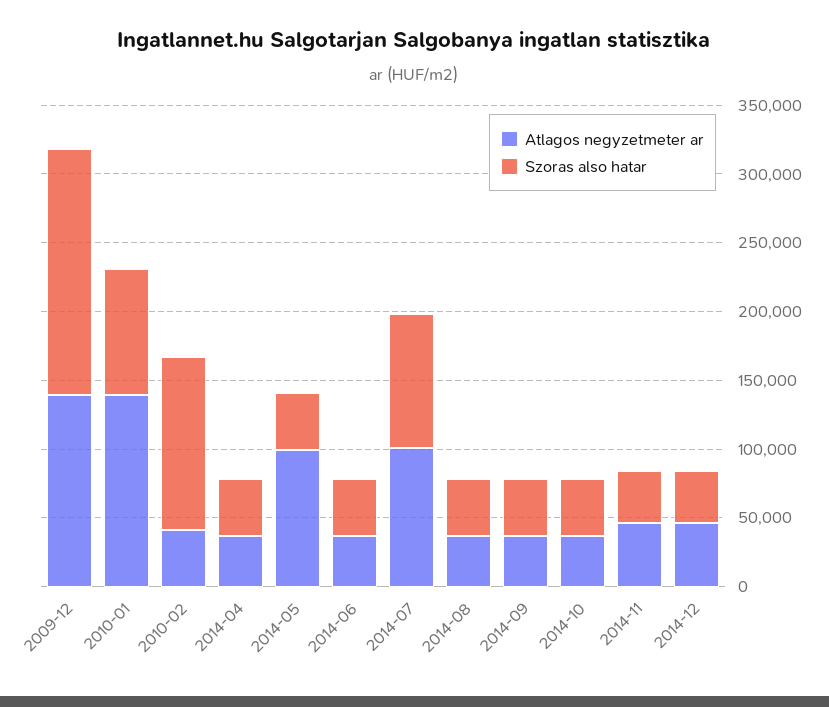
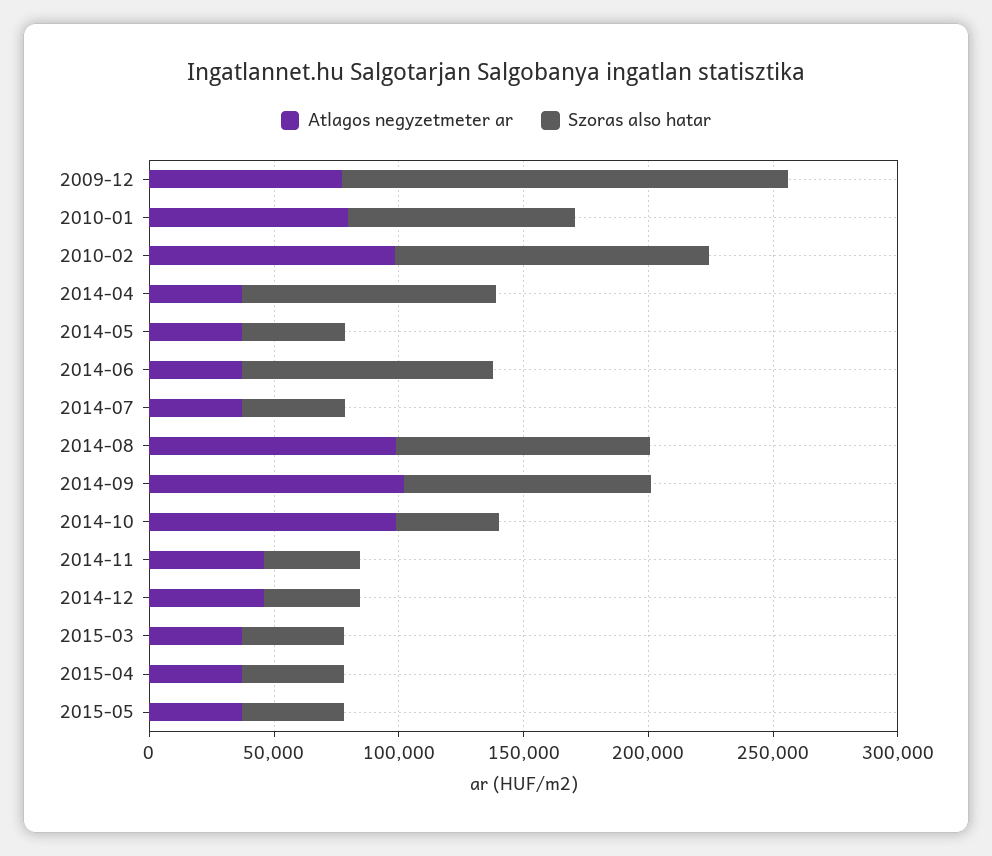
Atlagos negyzetmeter ar, 2009-12: 140000 -> 80000
Atlagos negyzetmeter ar, 2010-01: 140000 -> 80000
Atlagos negyzetmeter ar, 2010-02: 40000 -> 100000
Szoras also hatar, 2014-04: 40000 -> 100000
Atlagos negyzetmeter ar, 2014-05: 100000 -> 40000
Szoras also hatar, 2014-06: 40000 -> 100000
Atlagos negyzetmeter ar, 2014-07: 100000 -> 40000
Szoras also hatar, 2014-07: 100000 -> 40000
Atlagos negyzetmeter ar, 2014-08: 40000 -> 100000
Szoras also hatar, 2014-08: 40000 -> 100000
Atlagos negyzetmeter ar, 2014-09: 40000 -> 100000
Szoras also hatar, 2014-09: 40000 -> 100000
Atlagos negyzetmeter ar, 2014-10: 40000 -> 100000
Atlagos negyzetmeter ar, 2015-03: none -> 40000
Szoras also hatar, 2015-03: none -> 40000
Atlagos negyzetmeter ar, 2015-04: none -> 40000
Szoras also hatar, 2015-04: none -> 40000
Atlagos negyzetmeter ar, 2015-05: none -> 40000
Szoras also hatar, 2015-05: none -> 40000

